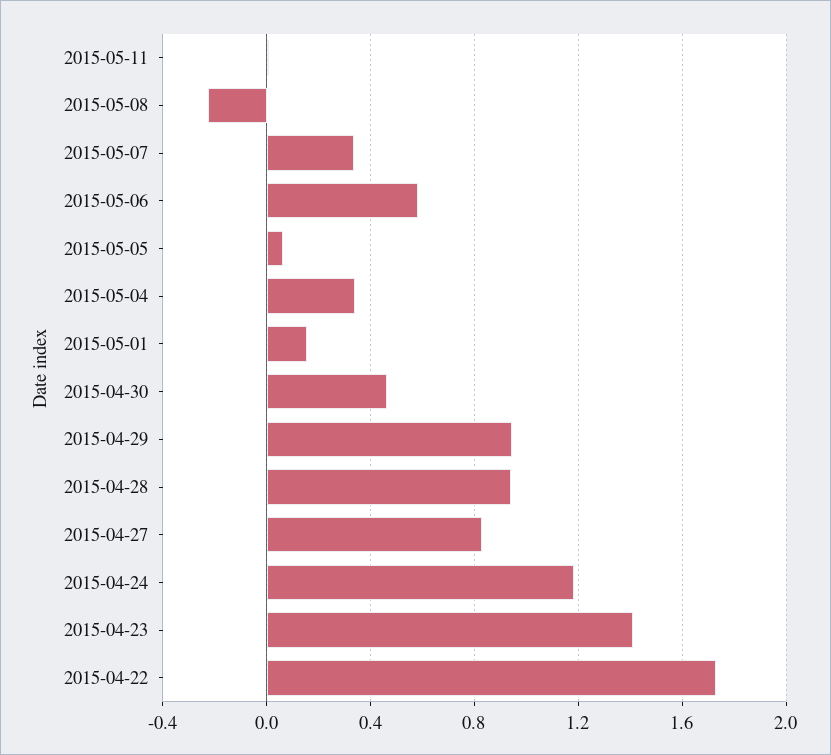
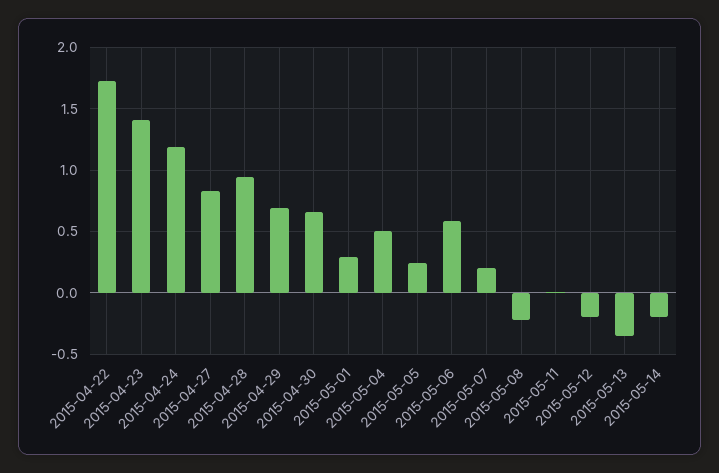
2015-05-07: 0.35 -> 0.2
2015-05-05: 0.05 -> 0.25
2015-05-04: 0.35 -> 0.5
2015-05-01: 0.15 -> 0.3
2015-04-30: 0.45 -> 0.65
2015-04-29: 0.95 -> 0.7
2015-05-12: none -> -0.2
2015-05-13: none -> -0.35
2015-05-14: none -> -0.2

